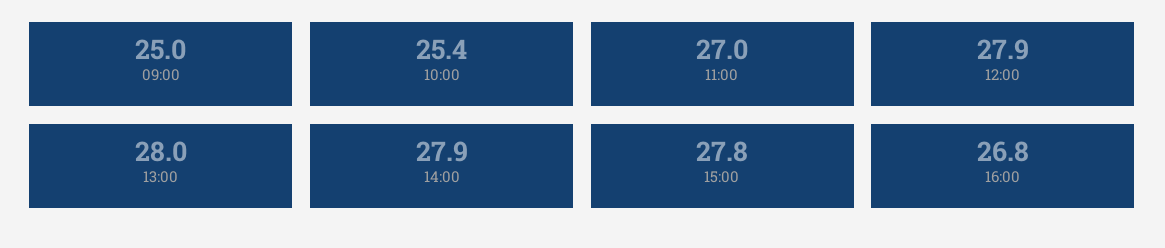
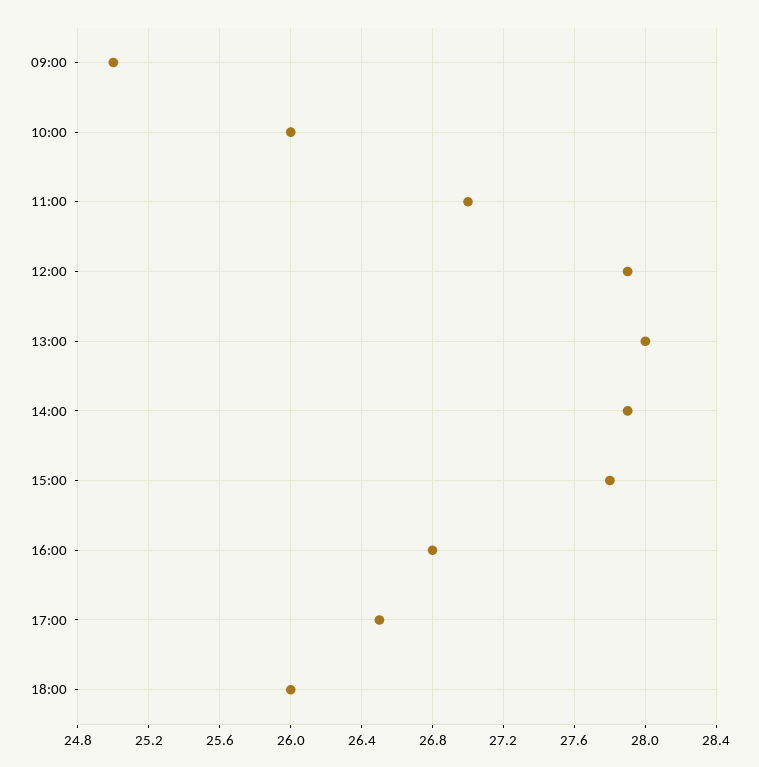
10:00: 25.4 -> 26
17:00: none -> 26.5
18:00: none -> 26

